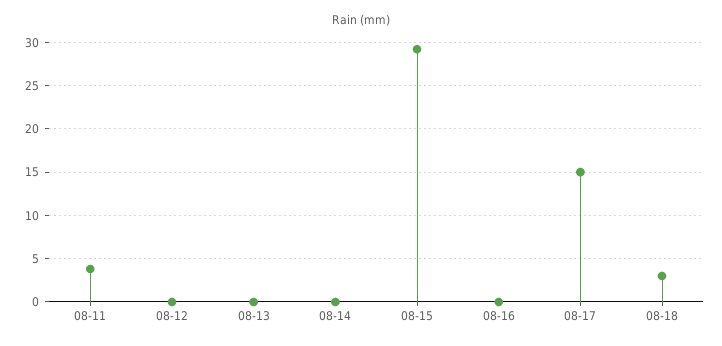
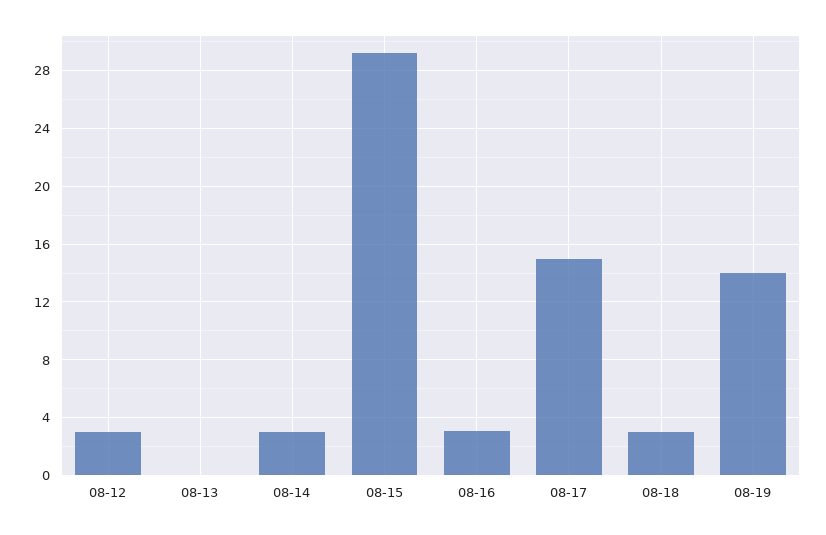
08-11: 4 -> none
08-12: 0 -> 3
08-14: 0 -> 3
08-16: 0 -> 3
08-19: none -> 14

